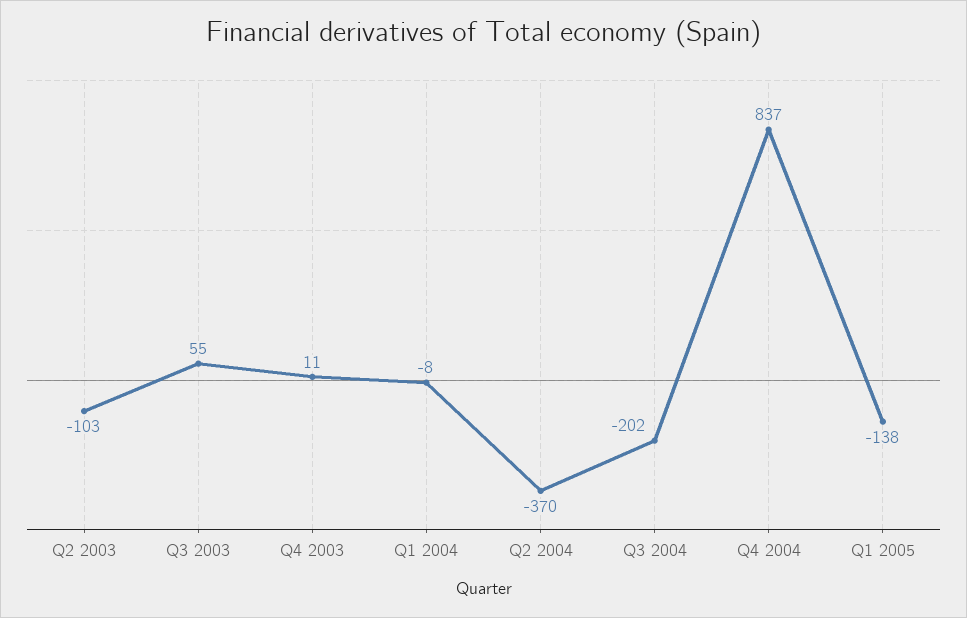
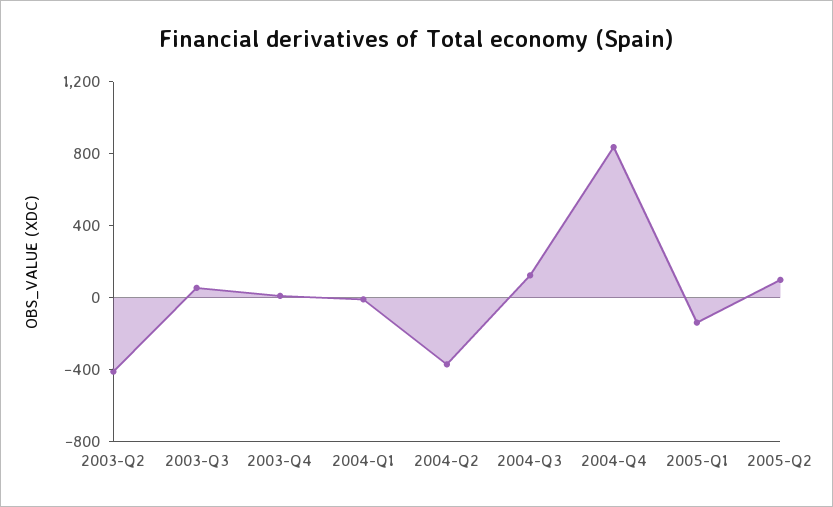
Q2 2003: -103 -> -400
Q3 2004: -202 -> 100
2005-Q2: none -> 100

